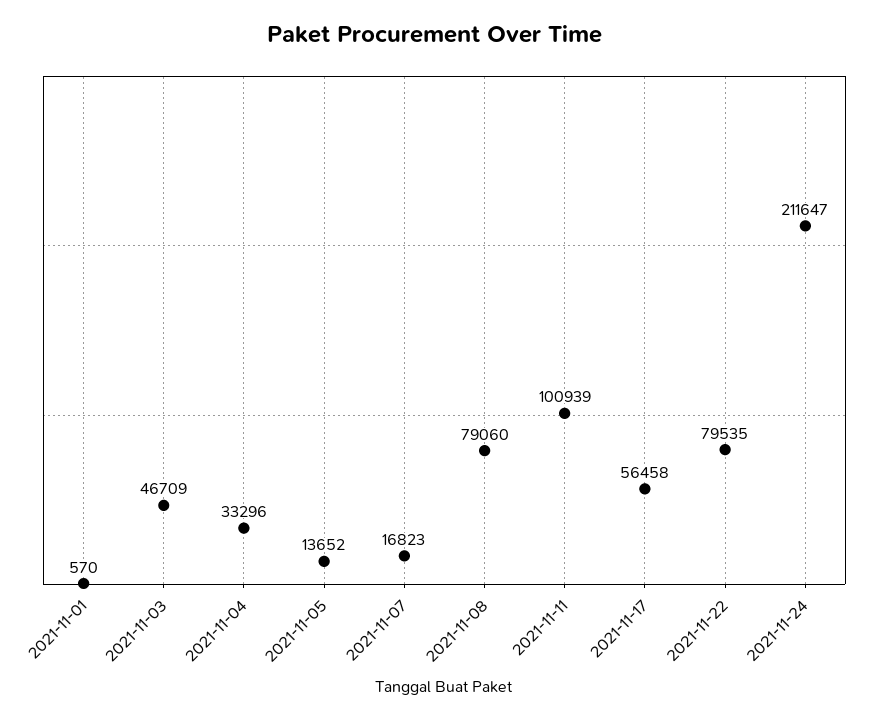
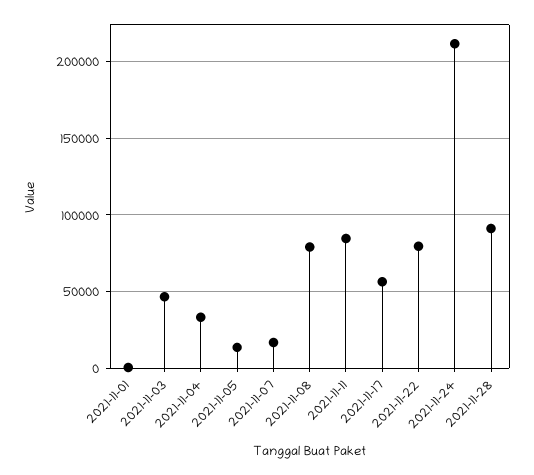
2021-11-11: 100939 -> 85000
2021-11-28: none -> 90000

